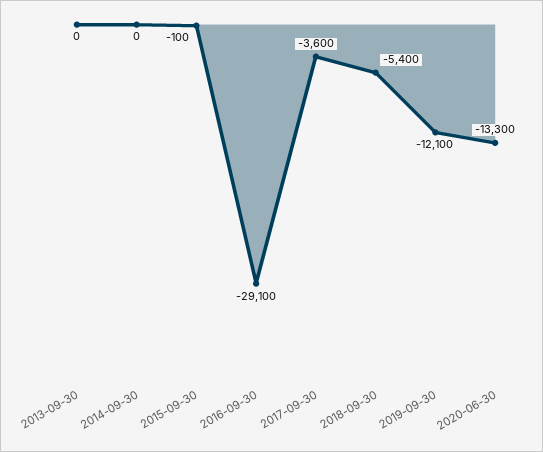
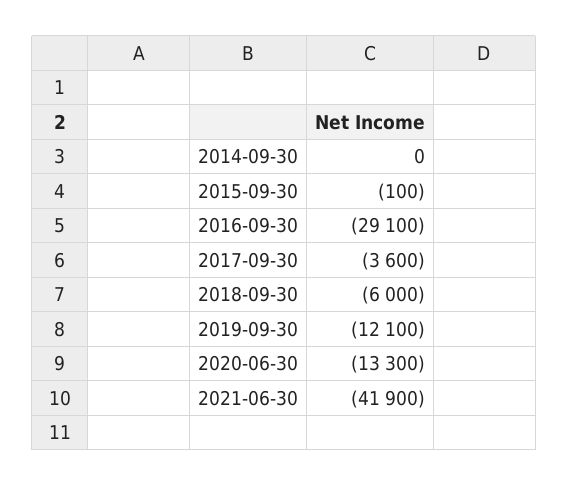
2013-09-30: 0 -> none
2018-09-30: -5400 -> -6000
2021-06-30: none -> -41900

